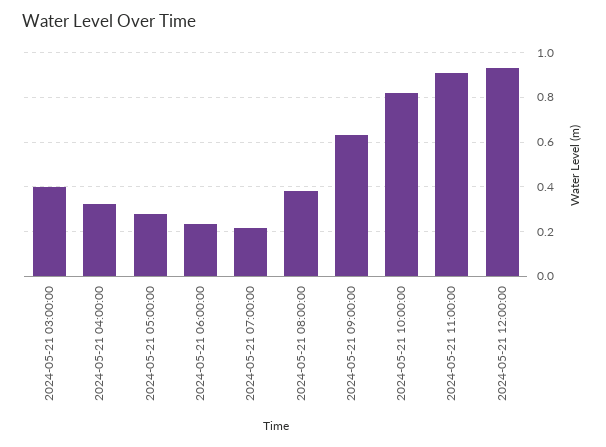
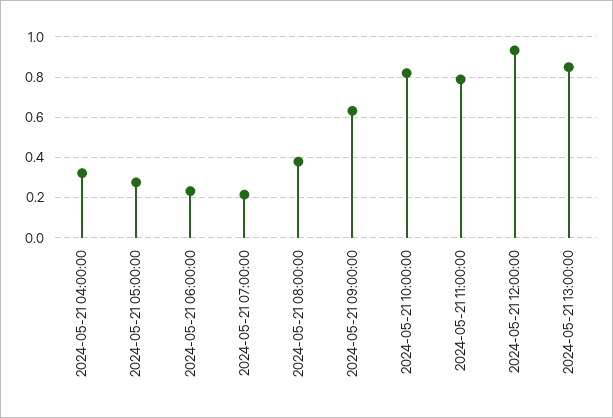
2024-05-21 03:00:00: 0.4 -> none
2024-05-21 11:00:00: 0.9 -> 0.8
2024-05-21 13:00:00: none -> 0.85

